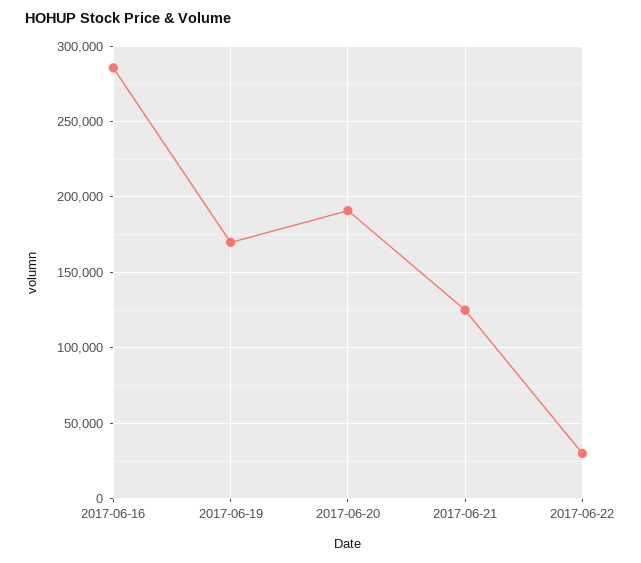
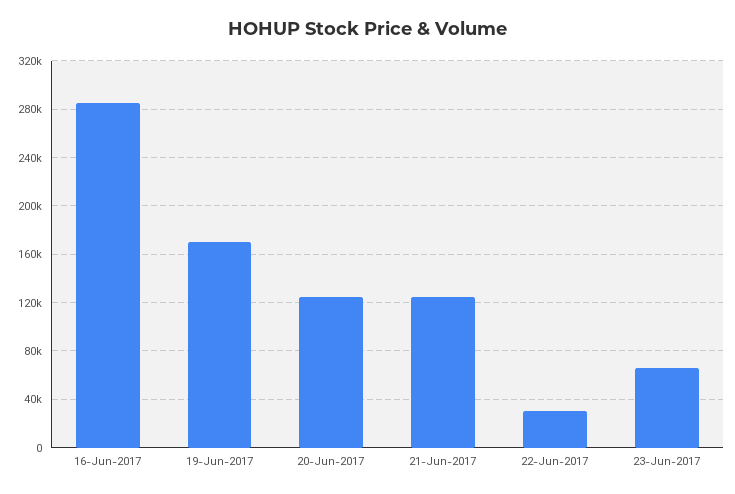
2017-06-20: 190000 -> 125000
23-Jun-2017: none -> 65000

